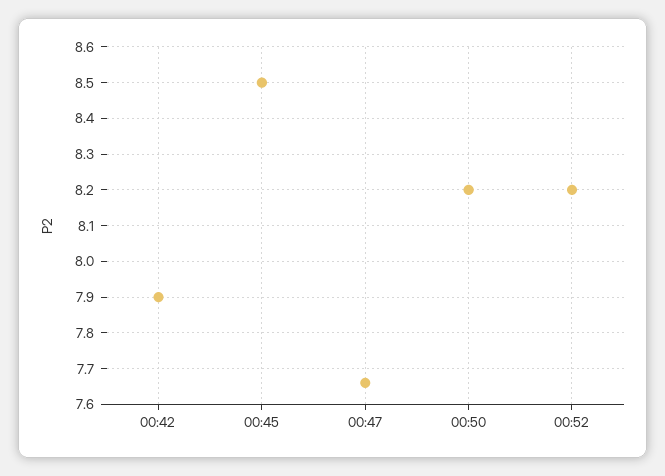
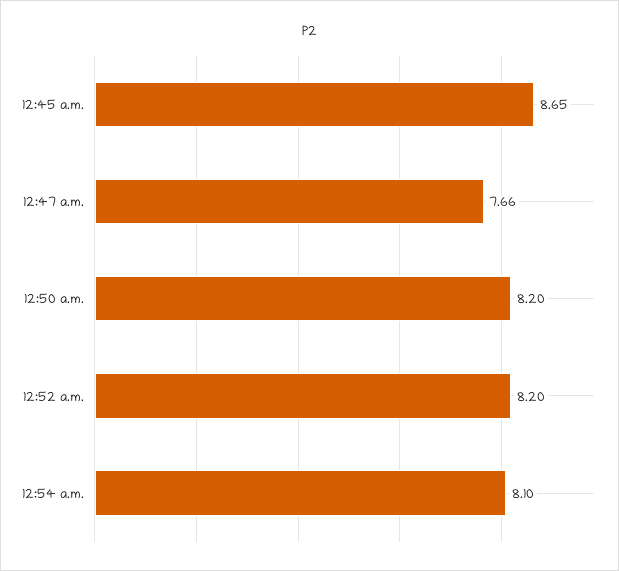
00:42: 7.9 -> none
00:45: 8.5 -> 8.65
12:54 a.m.: none -> 8.1

